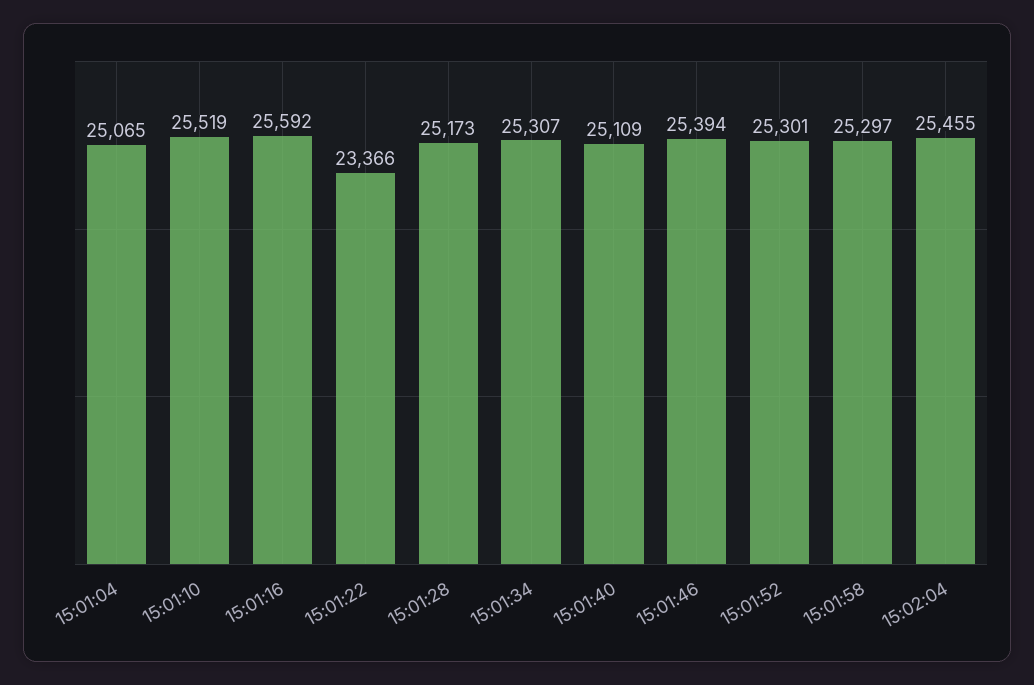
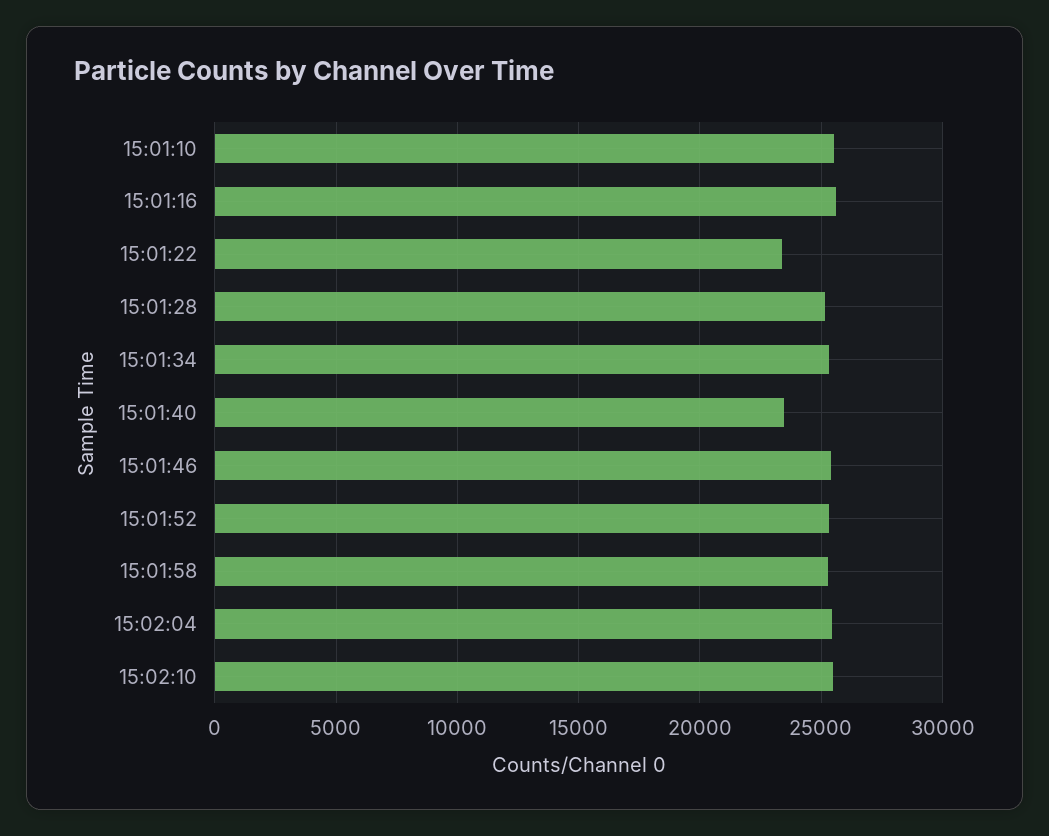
15:01:04: 25065 -> none
15:01:40: 25109 -> 23500
15:02:10: none -> 25500

